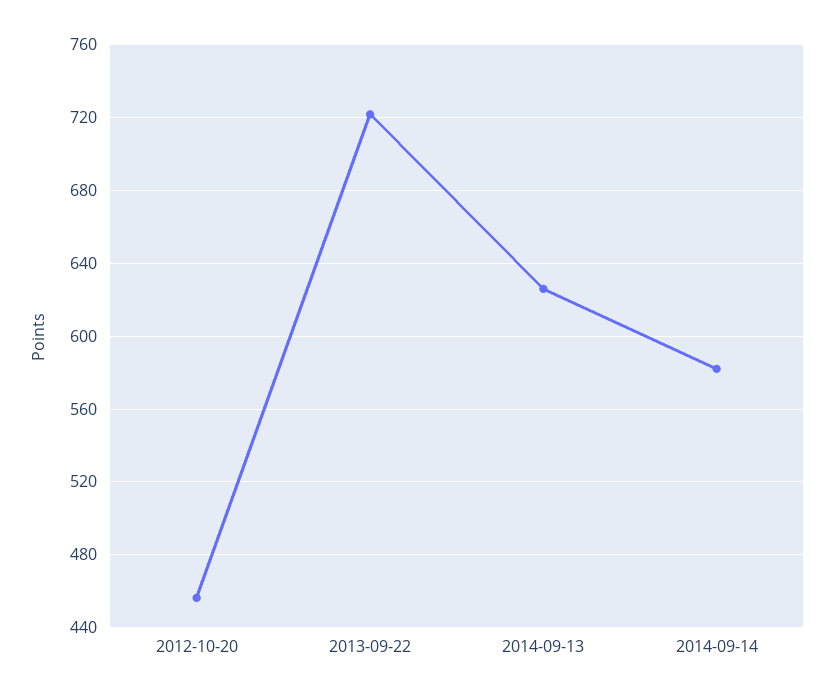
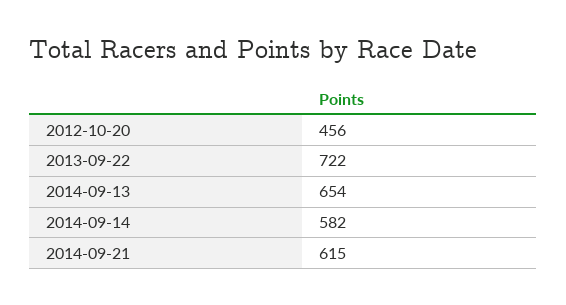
2014-09-13: 625 -> 654
2014-09-21: none -> 615

